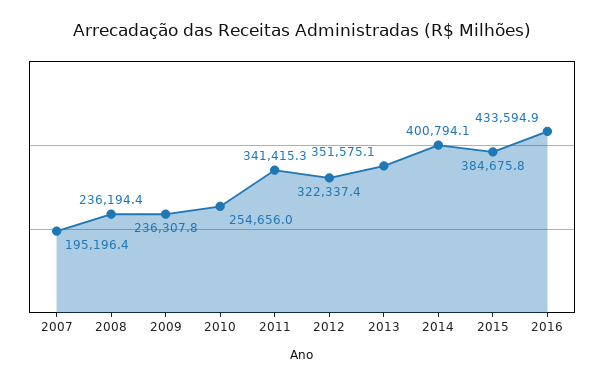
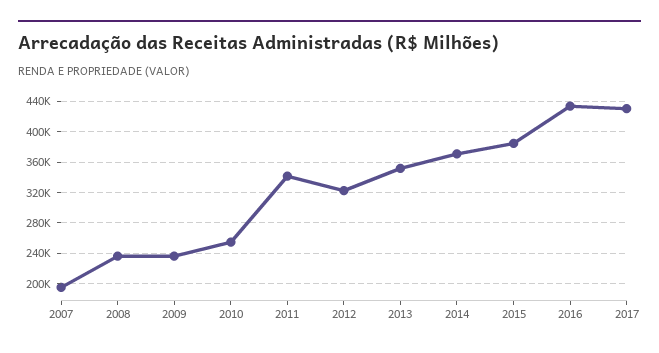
2014: 400794.1 -> 370000
2017: none -> 430000

